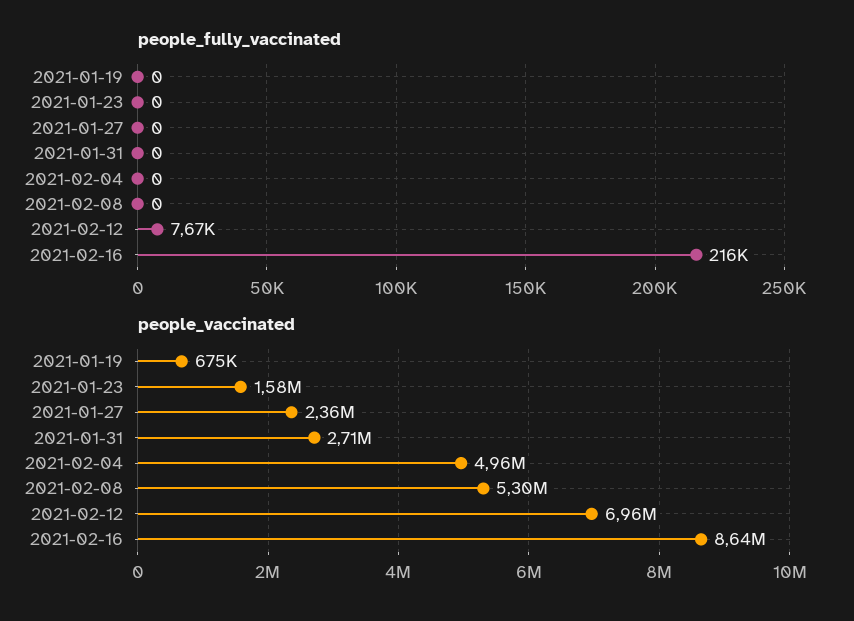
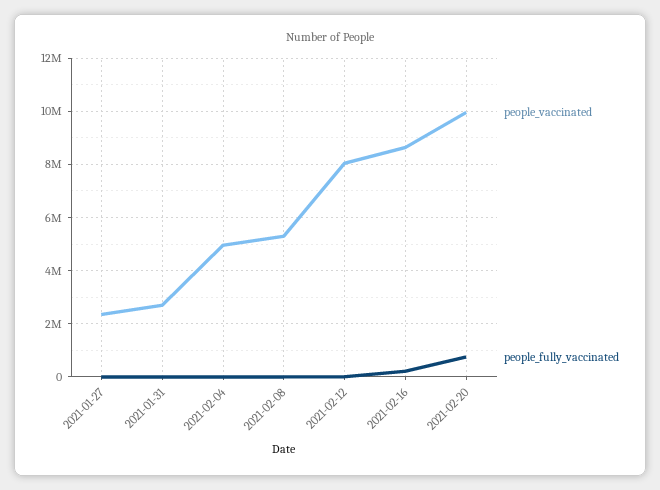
people_fully_vaccinated, 2021-01-19: 0 -> none
people_fully_vaccinated, 2021-01-23: 0 -> none
people_vaccinated, 2021-01-19: 675000 -> none
people_vaccinated, 2021-01-23: 1580000 -> none
people_vaccinated, 2021-02-12: 6960000 -> 8000000
people_vaccinated, 2021-02-20: none -> 10000000
people_fully_vaccinated, 2021-02-20: none -> 750000

